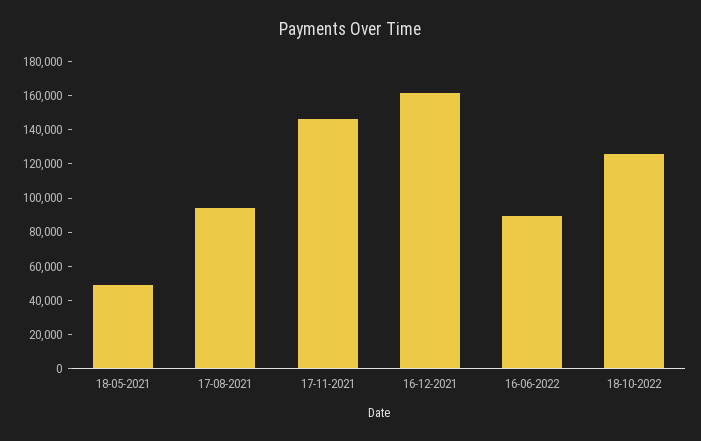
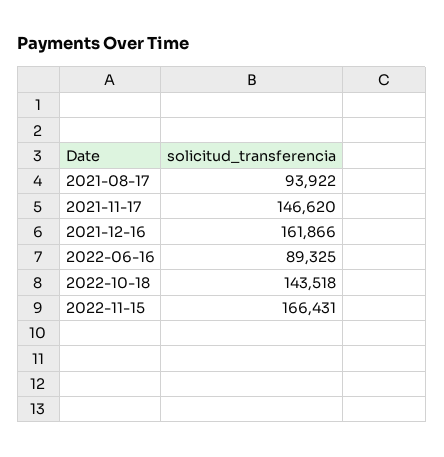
18-05-2021: 50000 -> none
18-10-2022: 125000 -> 143518
2022-11-15: none -> 166431

